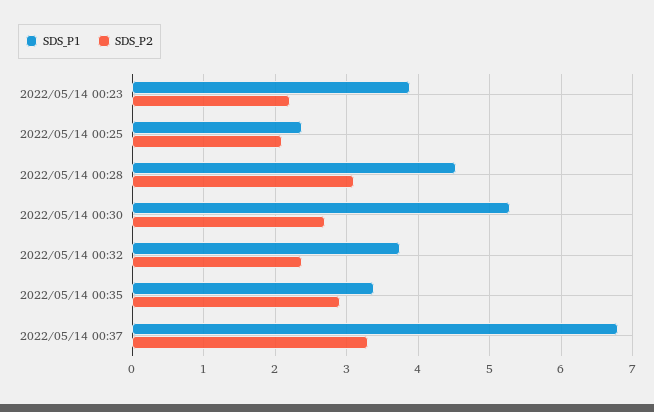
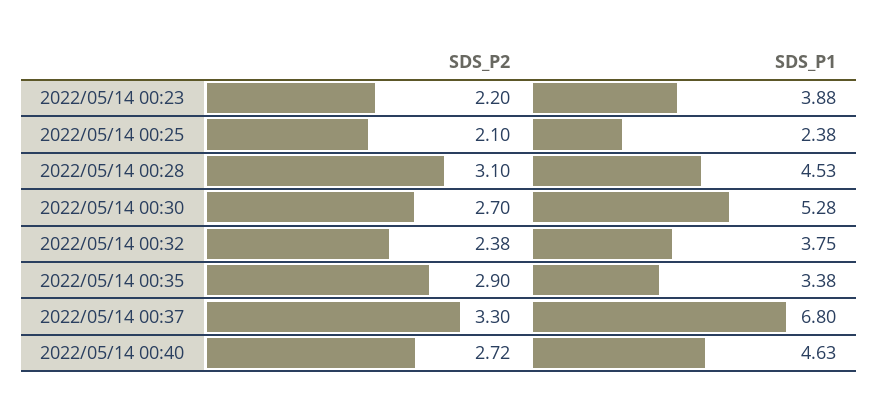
SDS_P2, 2022/05/14 00:40: none -> 2.72
SDS_P1, 2022/05/14 00:40: none -> 4.63

